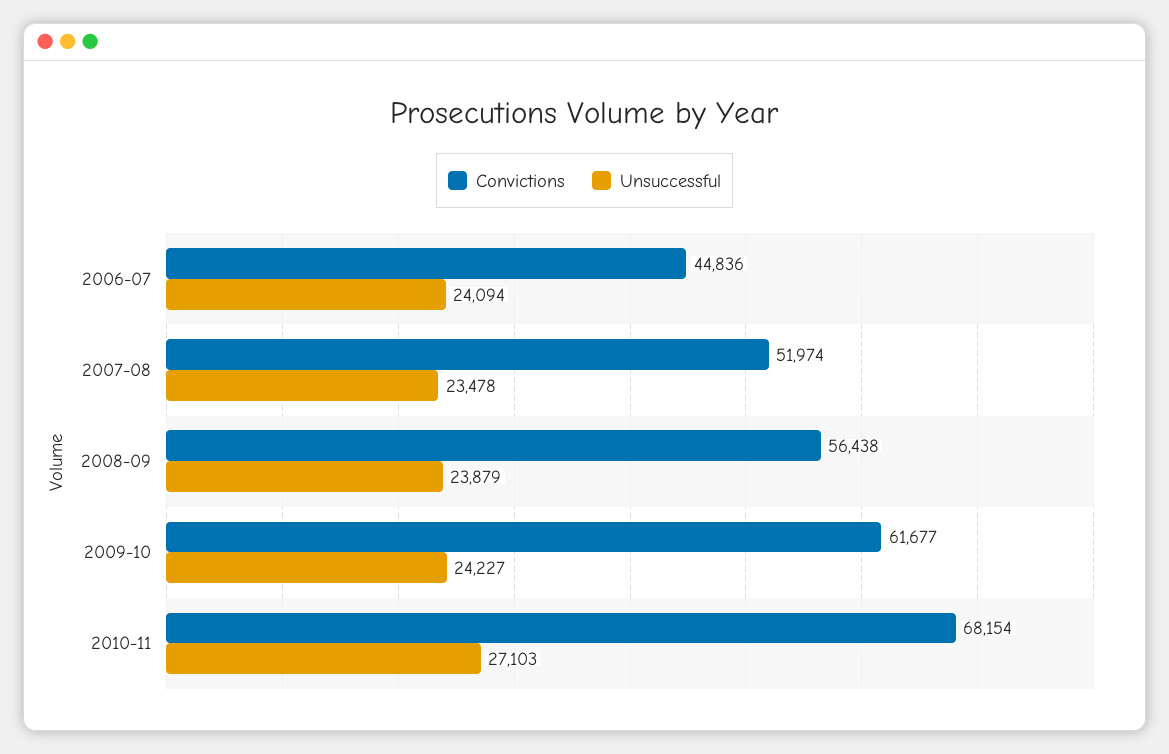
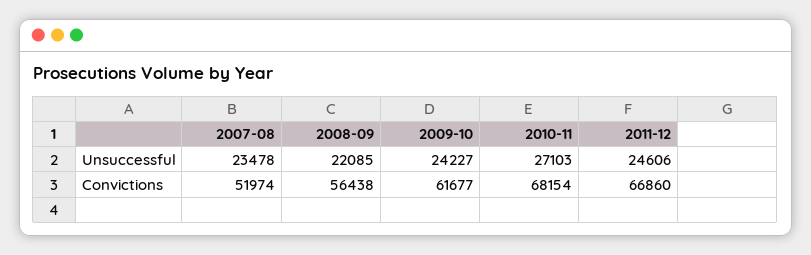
Convictions, 2006-07: 44836 -> none
Unsuccessful, 2006-07: 24094 -> none
Unsuccessful, 2008-09: 23879 -> 22085
Unsuccessful, 2011-12: none -> 24606
Convictions, 2011-12: none -> 66860

